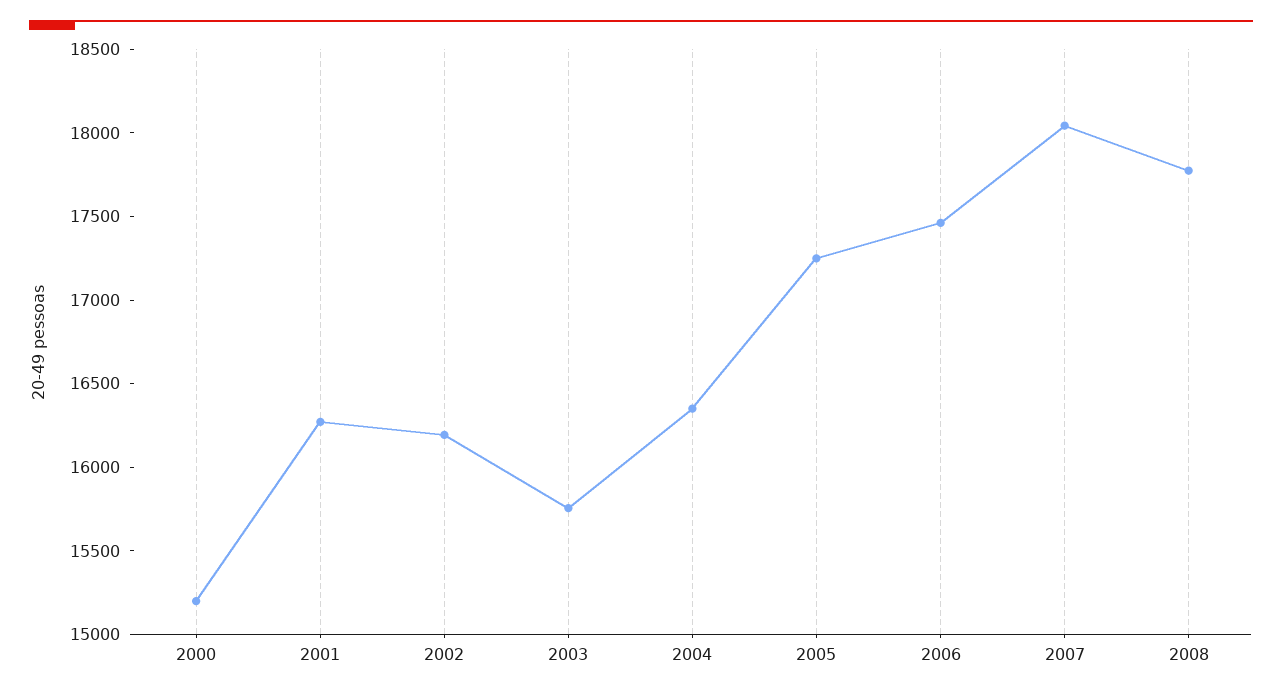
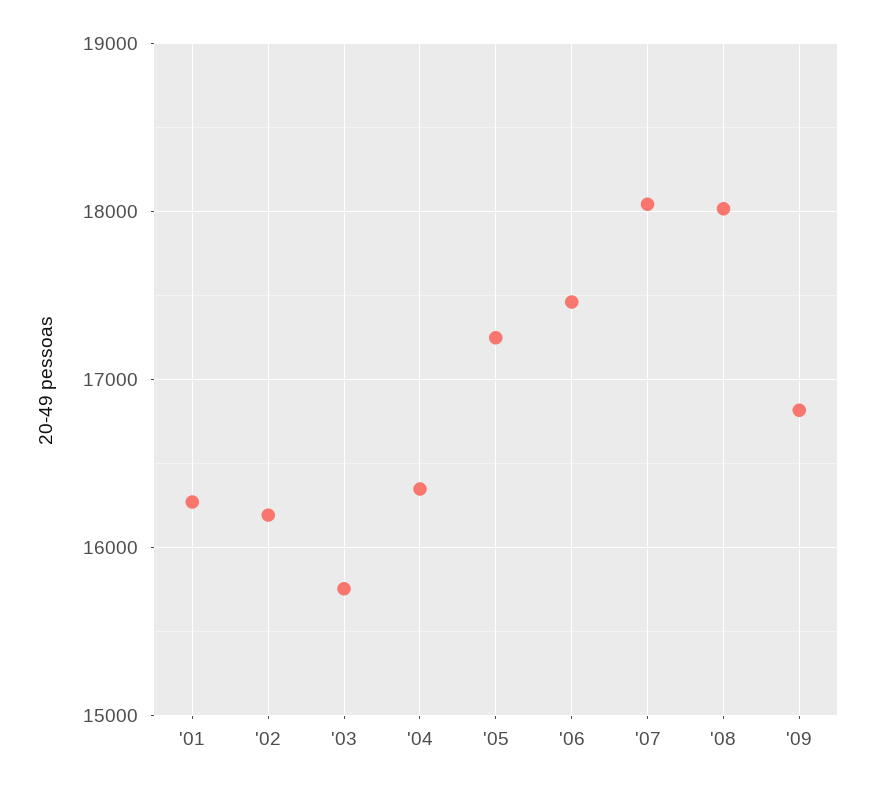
2000: 15200 -> none
2008: 17800 -> 18000
'09: none -> 16800

